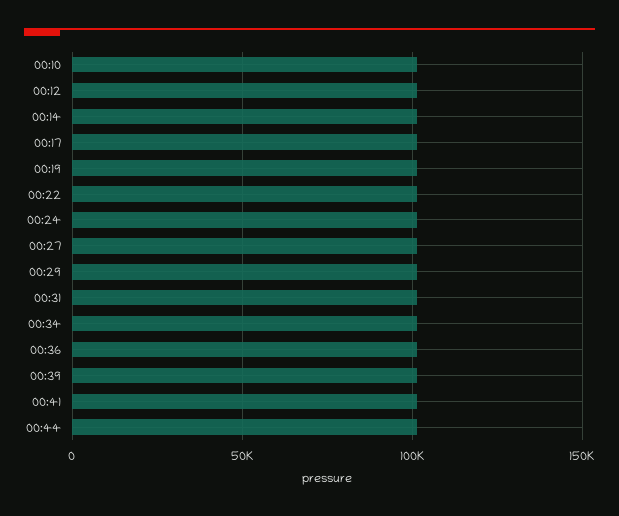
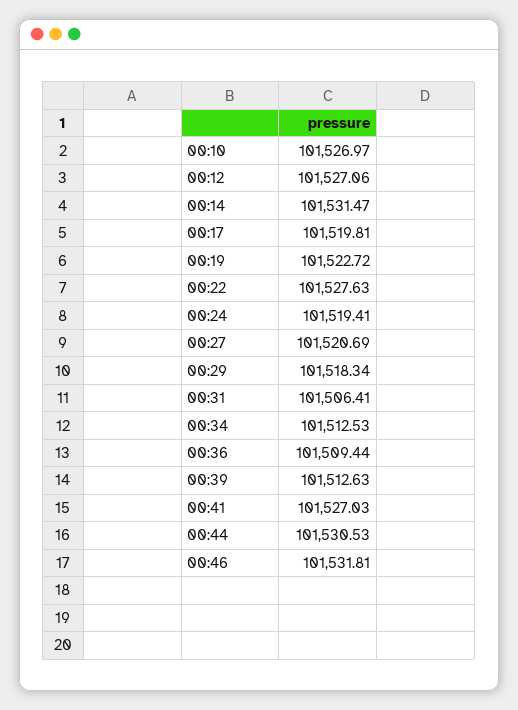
00:46: none -> 101531.81

